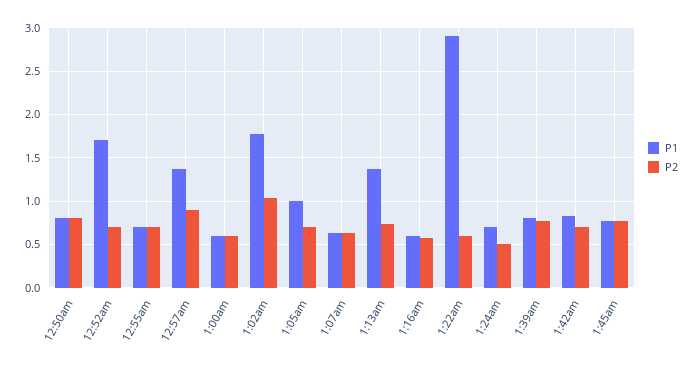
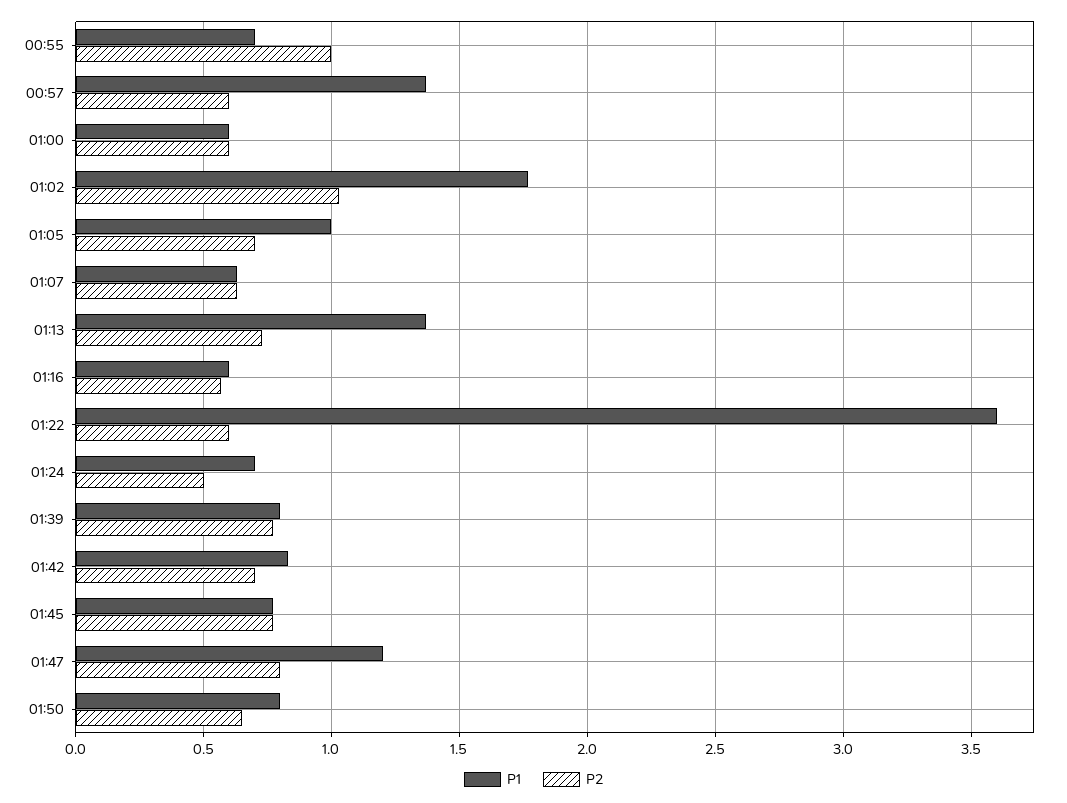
P1, 12:50am: 0.8 -> none
P2, 12:50am: 0.8 -> none
P1, 12:52am: 1.7 -> none
P2, 12:52am: 0.7 -> none
P2, 12:55am: 0.7 -> 1
P2, 12:57am: 0.9 -> 0.6
P1, 1:22am: 2.9 -> 3.6
P1, 01:47: none -> 1.2
P2, 01:47: none -> 0.8
P1, 01:50: none -> 0.8
P2, 01:50: none -> 0.65

